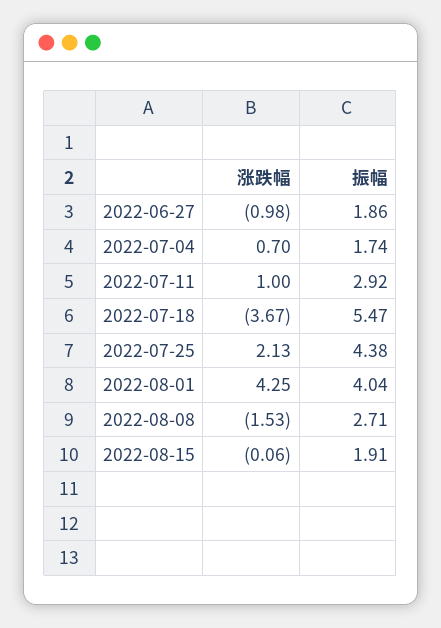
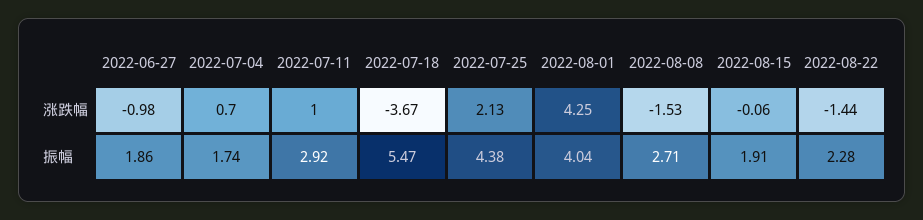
涨跌幅, 2022-08-22: none -> -1.44
振幅, 2022-08-22: none -> 2.28

